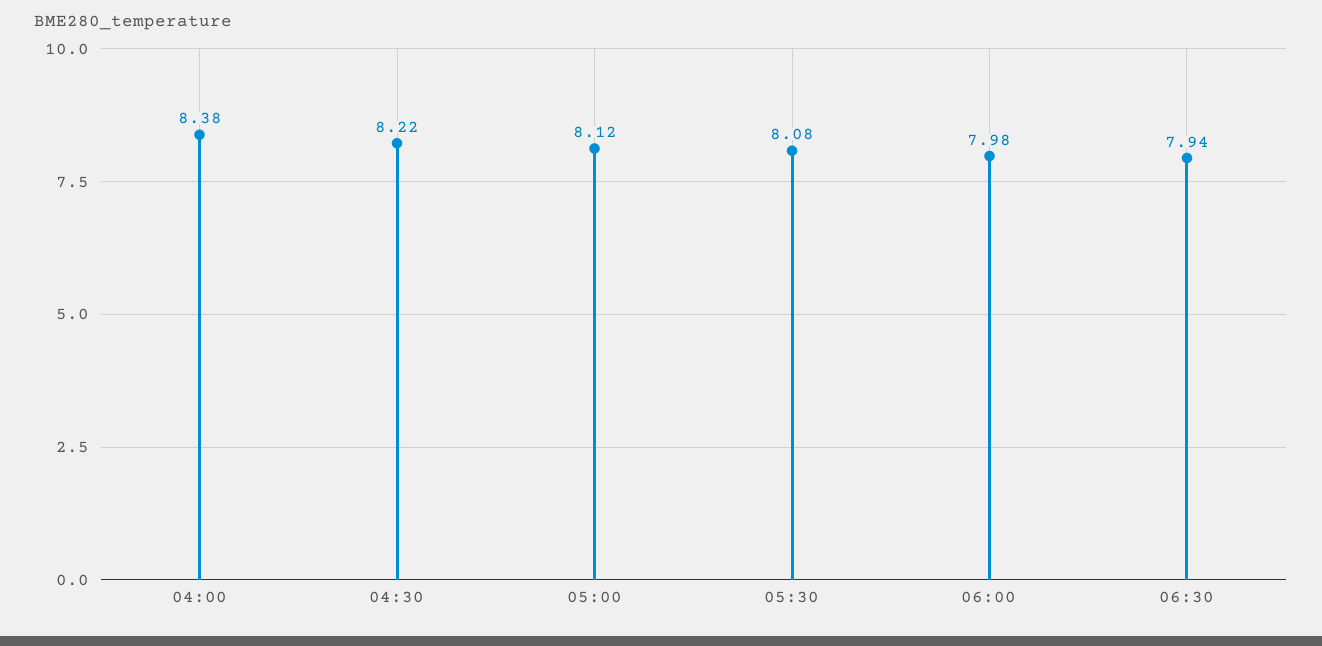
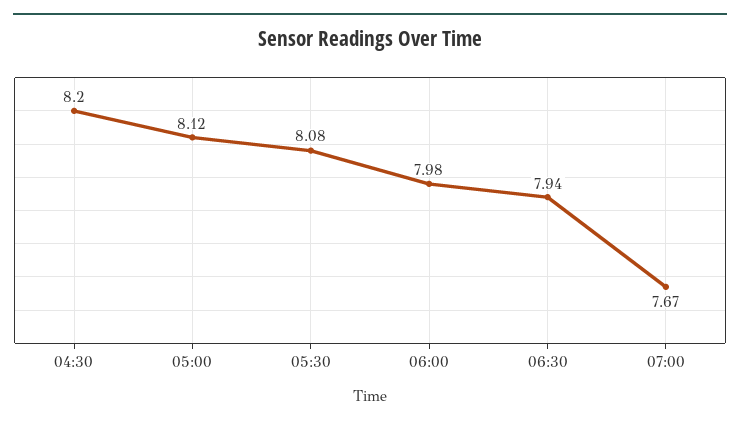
04:00: 8.38 -> none
04:30: 8.22 -> 8.2
07:00: none -> 7.67

